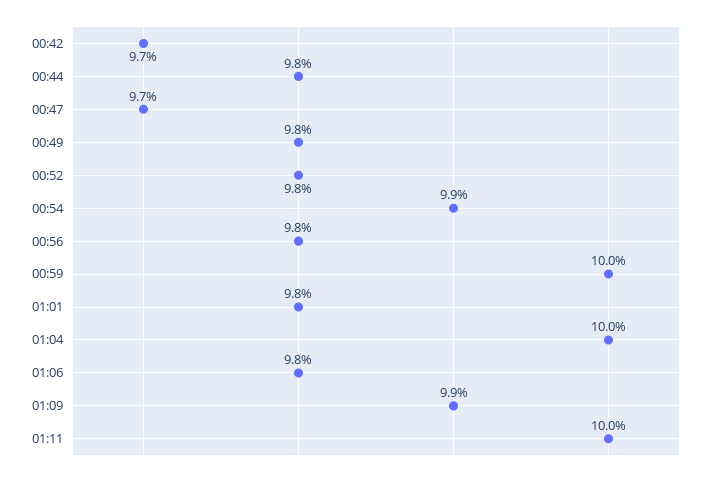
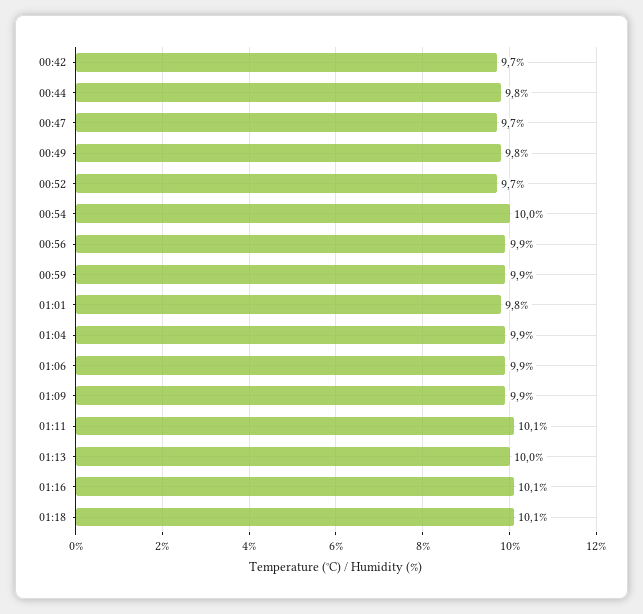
00:52: 9.8 -> 9.7
00:54: 9.9 -> 10
00:56: 9.8 -> 9.9
00:59: 10 -> 9.9
01:04: 10 -> 9.9
01:06: 9.8 -> 9.9
01:11: 10 -> 10.1
01:13: none -> 10
01:16: none -> 10.1
01:18: none -> 10.1

